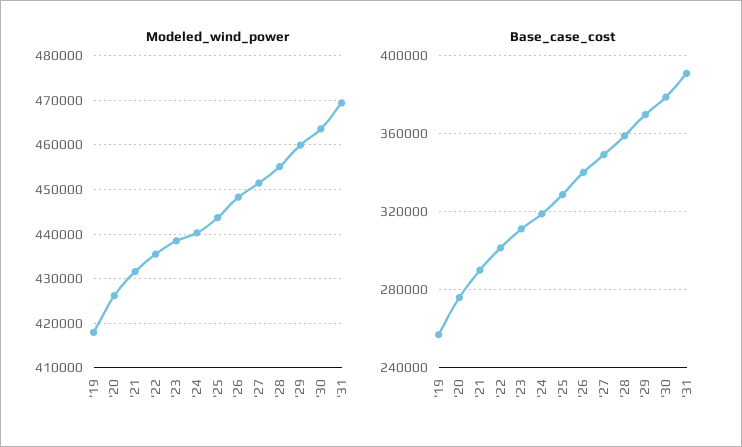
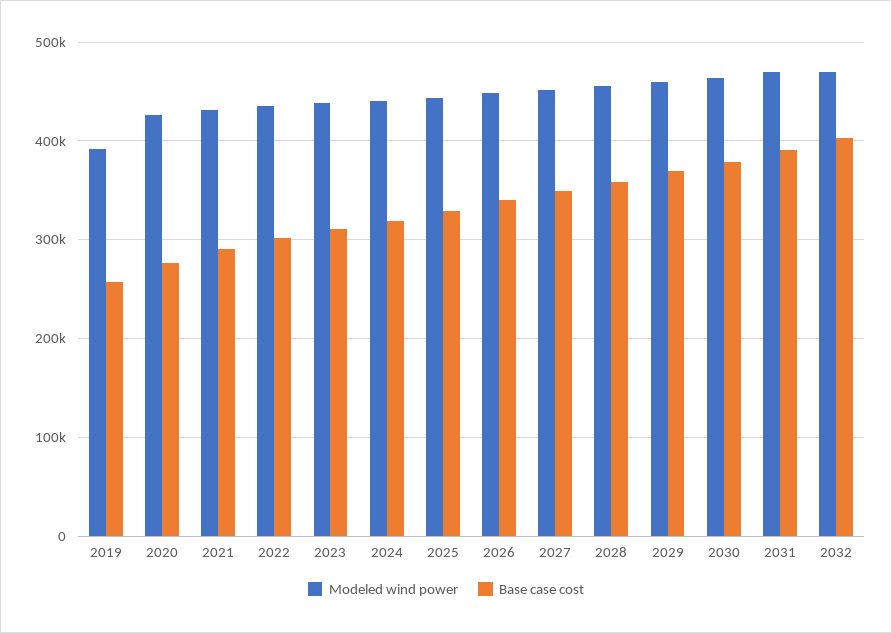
Modeled_wind_power, '19: 418000 -> 390000
Modeled_wind_power, 2032: none -> 470000
Base_case_cost, 2032: none -> 400000

